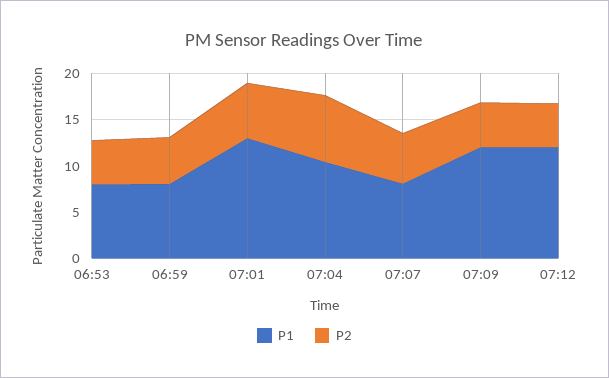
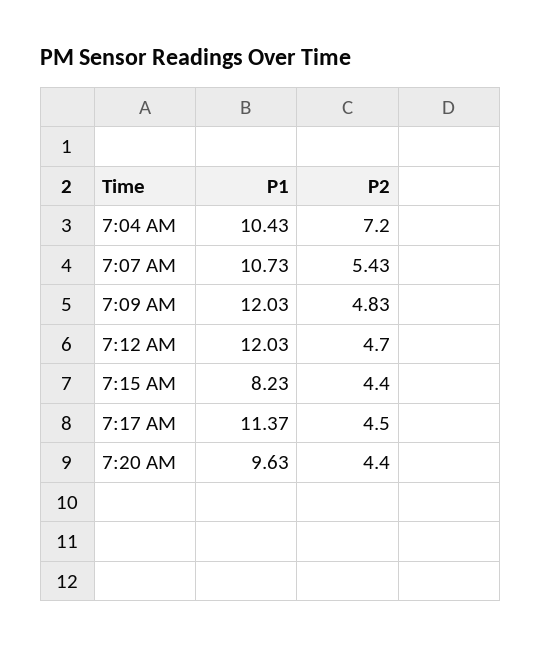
P1, 06:53: 8 -> none
P2, 06:53: 5 -> none
P1, 06:59: 8 -> none
P2, 06:59: 5 -> none
P1, 07:01: 13 -> none
P2, 07:01: 6 -> none
P1, 07:07: 8 -> 10.73
P1, 7:15 AM: none -> 8.23
P2, 7:15 AM: none -> 4.4
P1, 7:17 AM: none -> 11.37
P2, 7:17 AM: none -> 4.5
P1, 7:20 AM: none -> 9.63
P2, 7:20 AM: none -> 4.4

